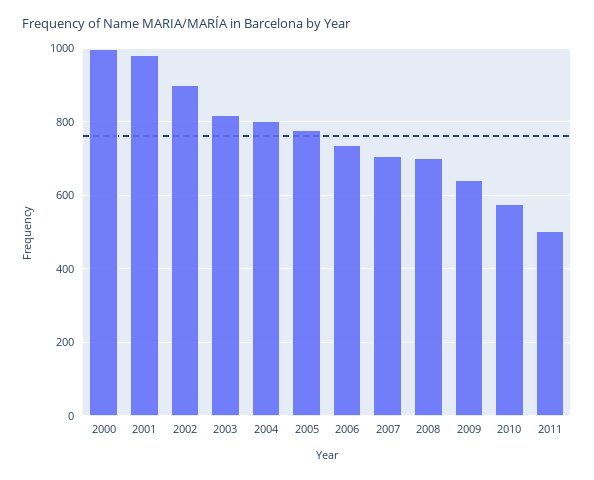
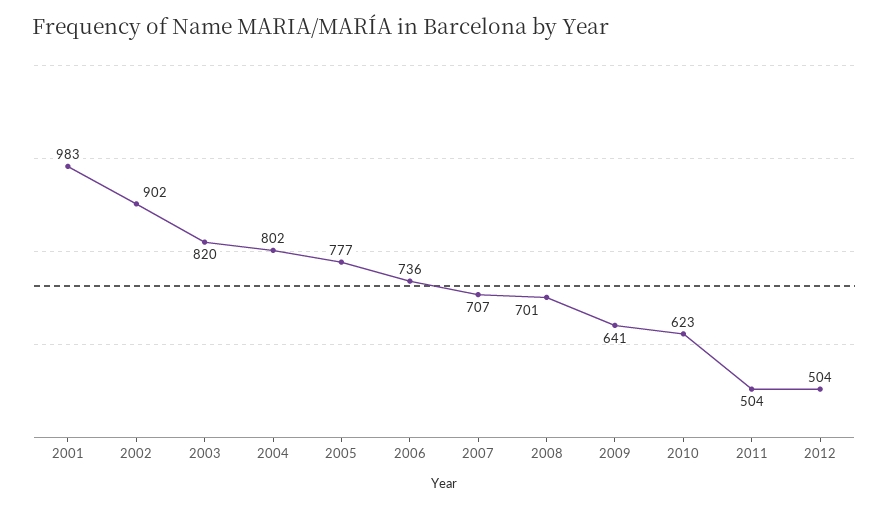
2000: 1000 -> none
2010: 580 -> 623
2012: none -> 504

